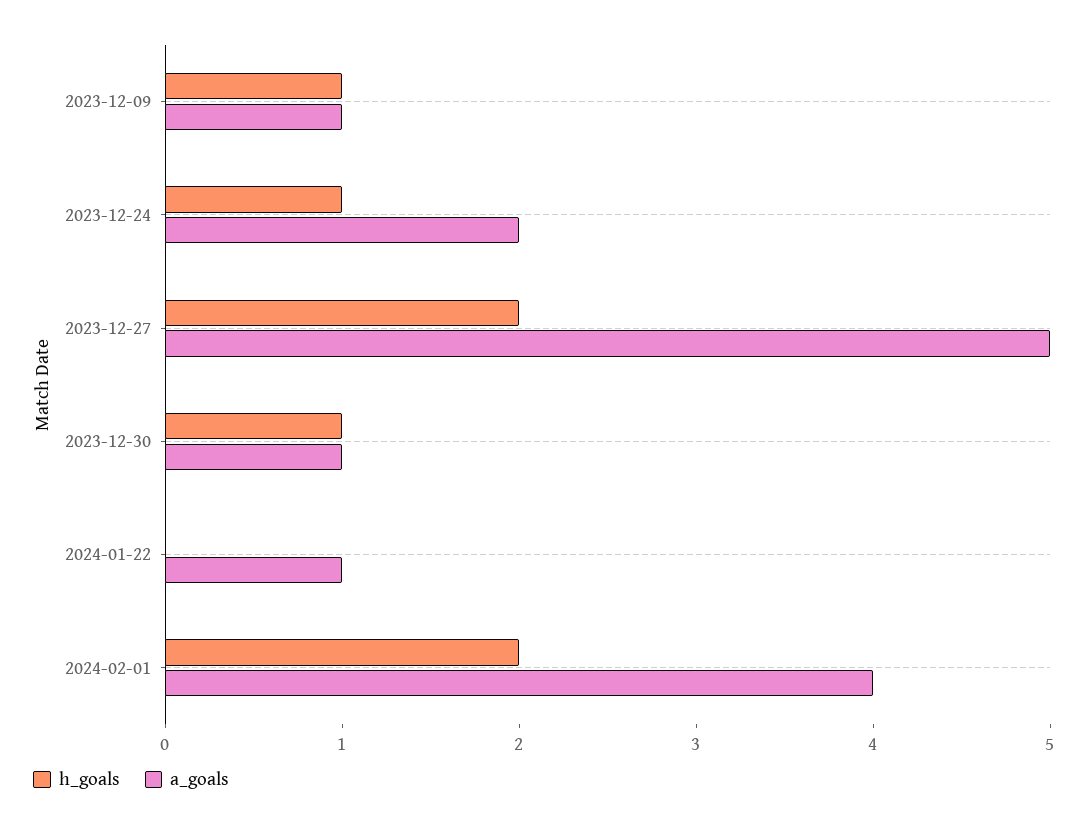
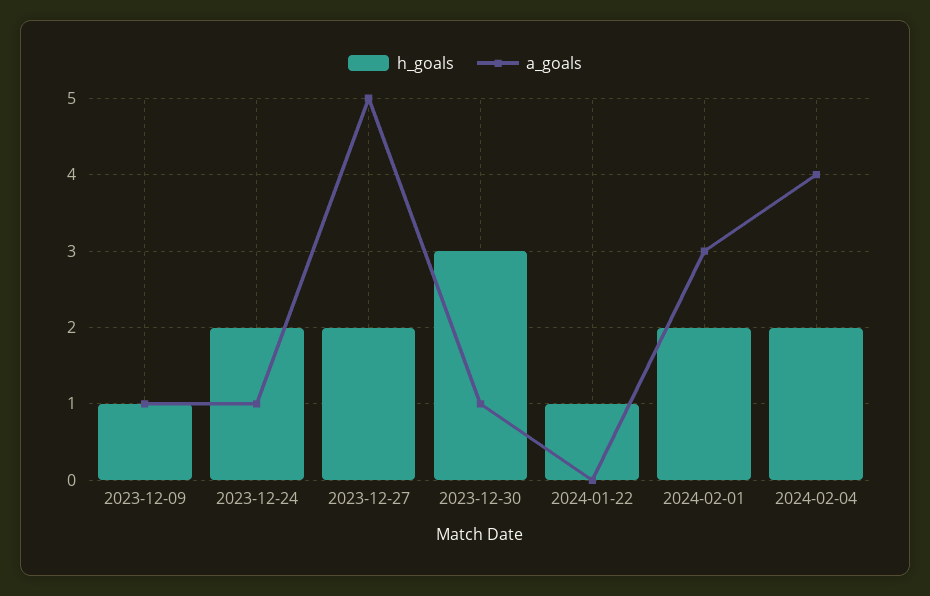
h_goals, 2023-12-24: 1 -> 2
a_goals, 2023-12-24: 2 -> 1
h_goals, 2023-12-30: 1 -> 3
h_goals, 2024-01-22: 0 -> 1
a_goals, 2024-01-22: 1 -> 0
a_goals, 2024-02-01: 4 -> 3
h_goals, 2024-02-04: none -> 2
a_goals, 2024-02-04: none -> 4

